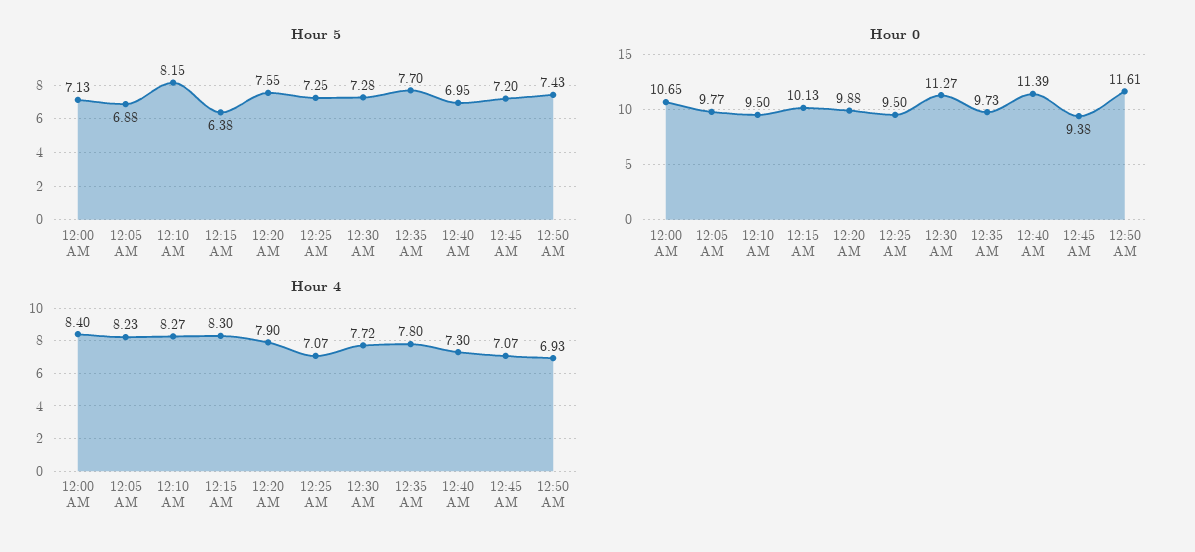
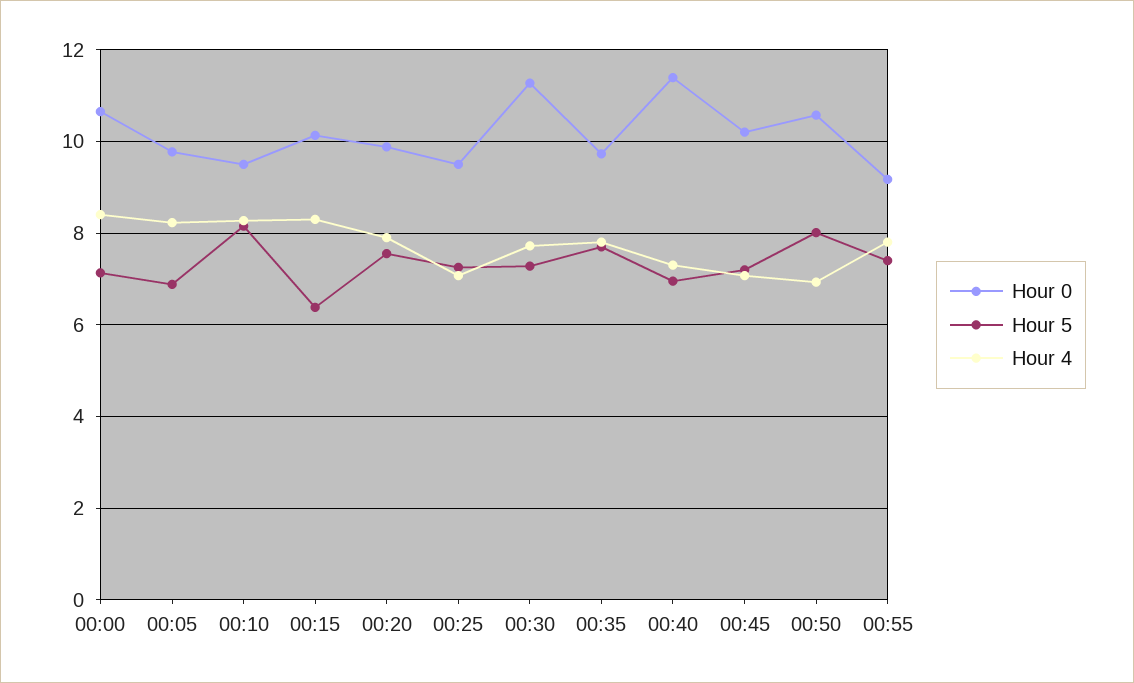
Hour 5, 12:50 AM: 7.43 -> 8
Hour 0, 12:45 AM: 9.38 -> 10.2
Hour 0, 12:50 AM: 11.61 -> 10.6
Hour 0, 00:55: none -> 9.2
Hour 5, 00:55: none -> 7.4
Hour 4, 00:55: none -> 7.8

